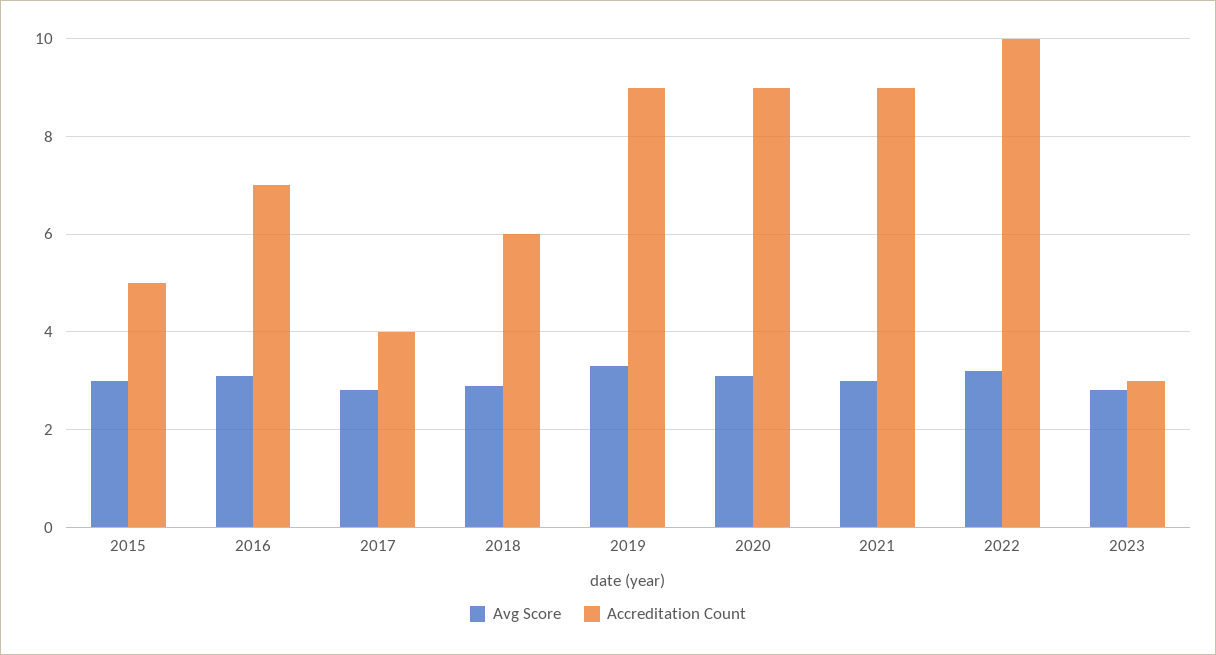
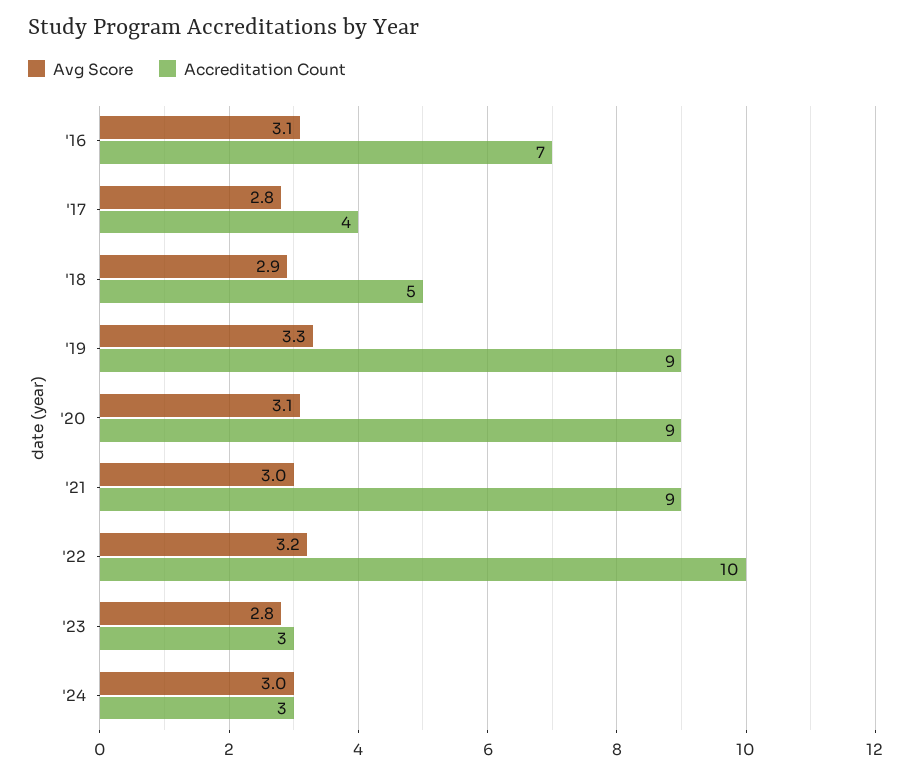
Avg Score, 2015: 3 -> none
Accreditation Count, 2015: 5 -> none
Accreditation Count, 2018: 6 -> 5
Avg Score, '24: none -> 3
Accreditation Count, '24: none -> 3

